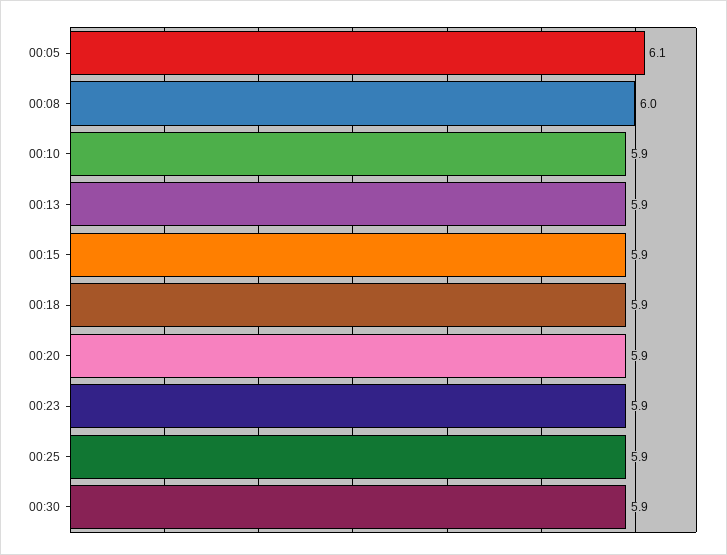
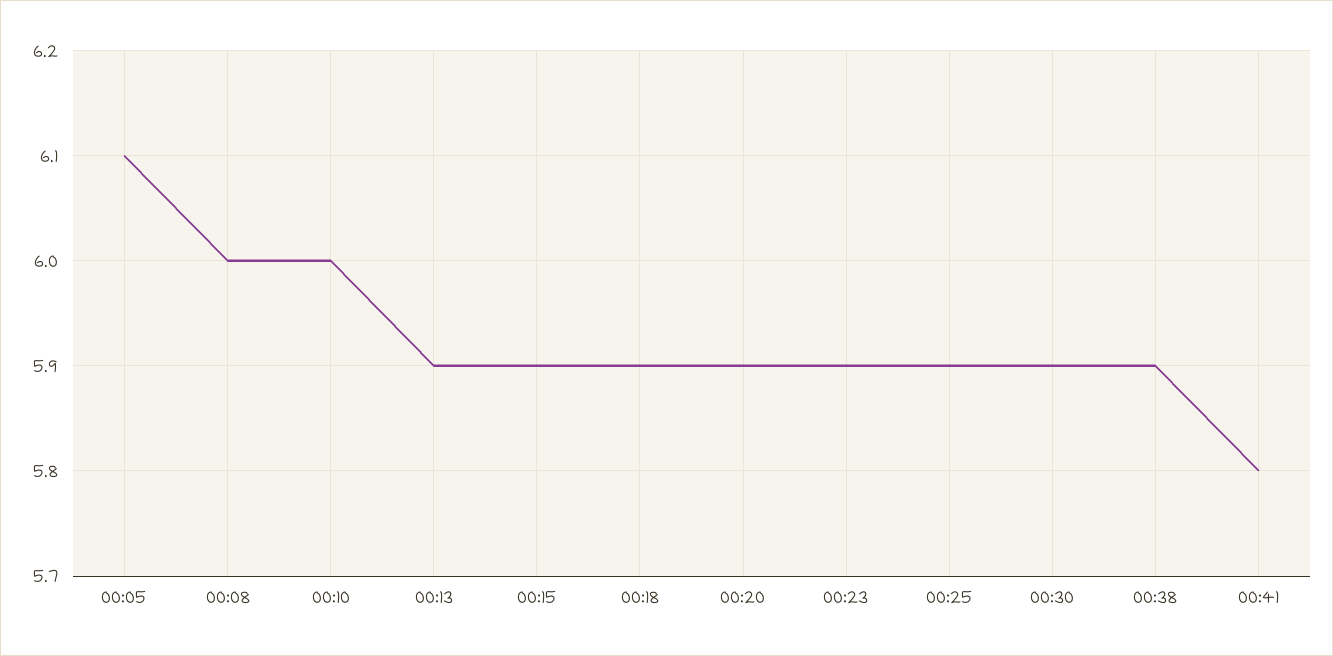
00:10: 5.9 -> 6
00:38: none -> 5.9
00:41: none -> 5.8

